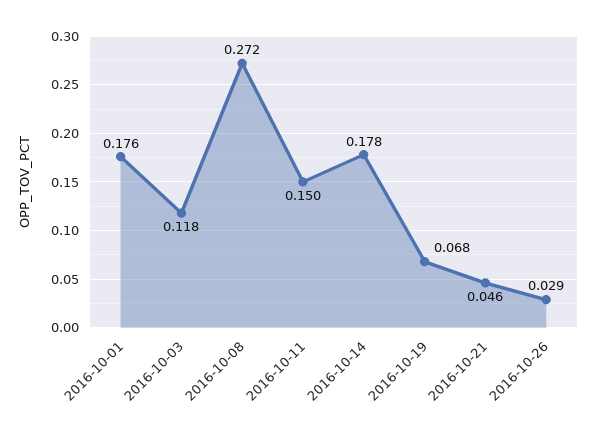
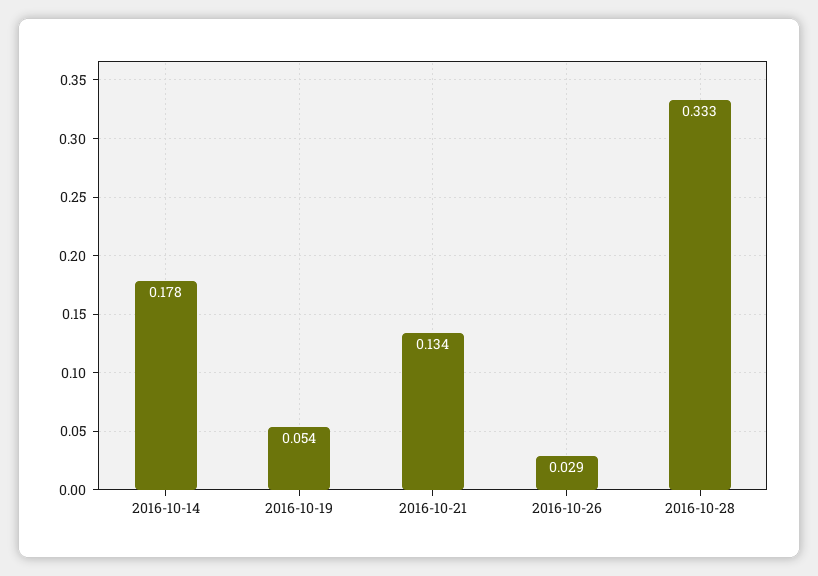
2016-10-01: 0.176 -> none
2016-10-03: 0.118 -> none
2016-10-08: 0.272 -> none
2016-10-11: 0.15 -> none
2016-10-19: 0.068 -> 0.054
2016-10-21: 0.046 -> 0.134
2016-10-28: none -> 0.333

